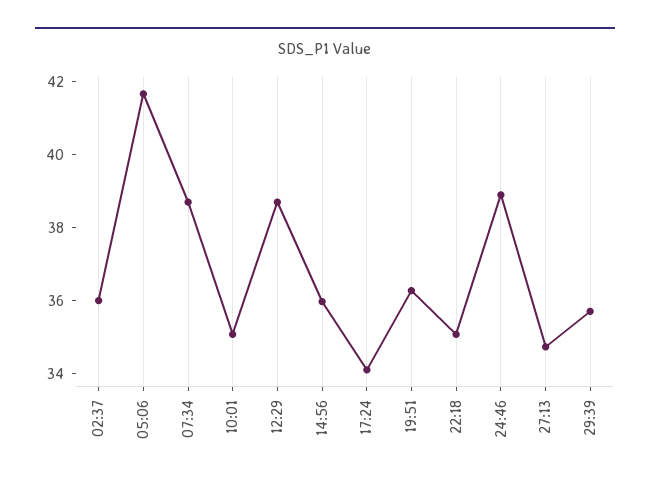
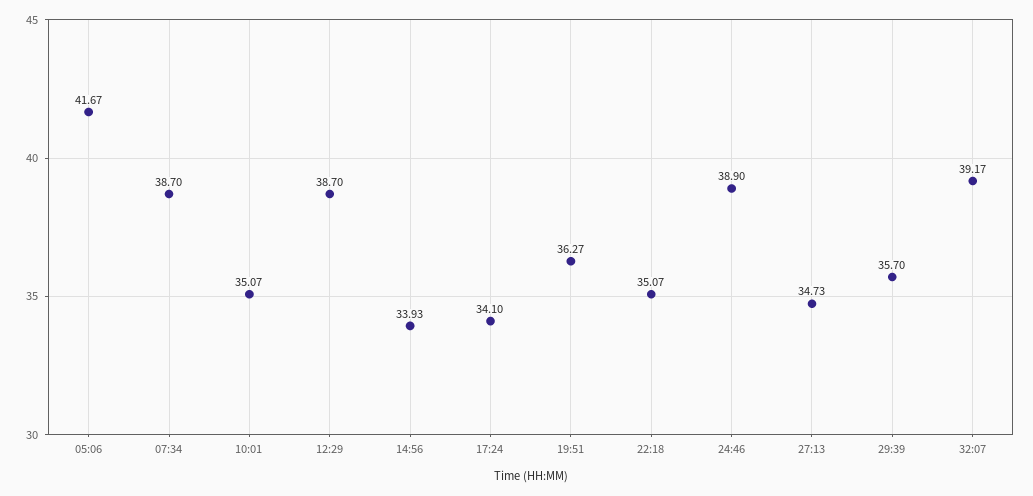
02:37: 36 -> none
14:56: 36 -> 33.93
32:07: none -> 39.17

